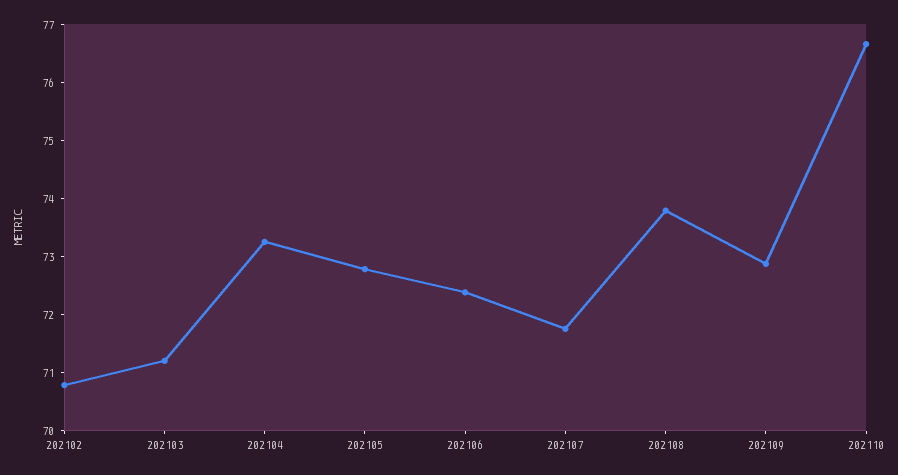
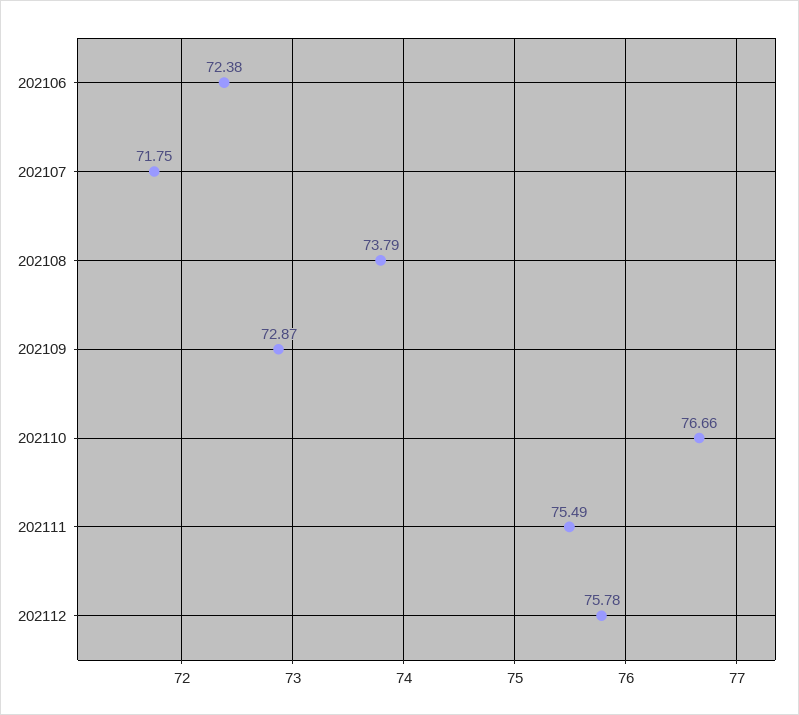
202102: 70.8 -> none
202103: 71.2 -> none
202104: 73.2 -> none
202105: 72.8 -> none
202111: none -> 75.49
202112: none -> 75.78

